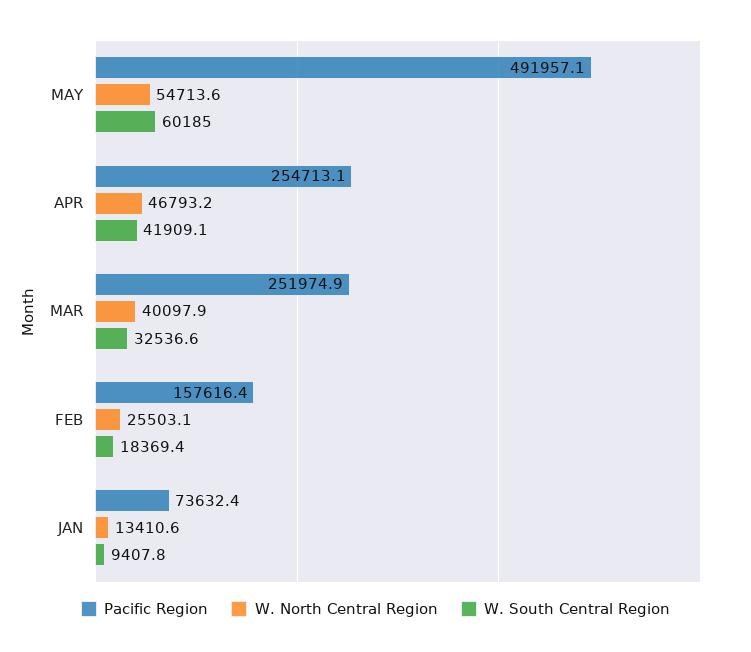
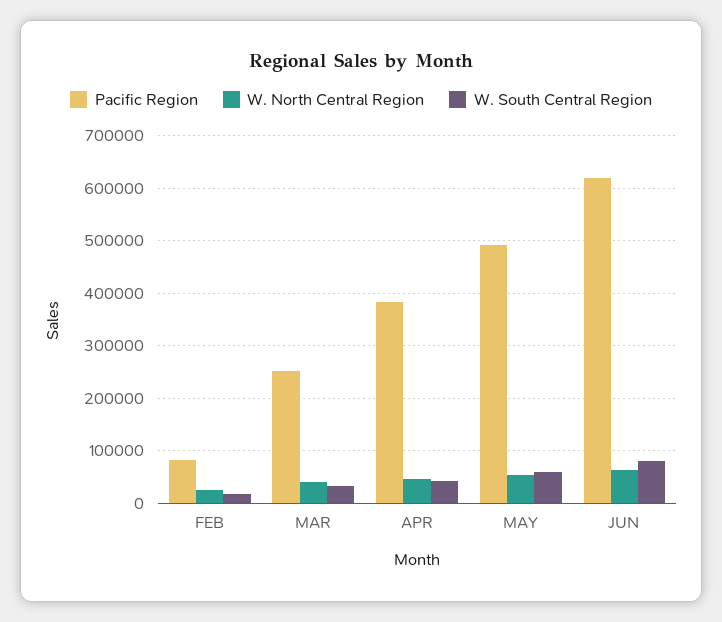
Pacific Region, APR: 254713.1 -> 380000
Pacific Region, FEB: 157616.4 -> 80000
Pacific Region, JAN: 73632.4 -> none
W. North Central Region, JAN: 13410.6 -> none
W. South Central Region, JAN: 9407.8 -> none
Pacific Region, JUN: none -> 620000
W. North Central Region, JUN: none -> 60000
W. South Central Region, JUN: none -> 80000

